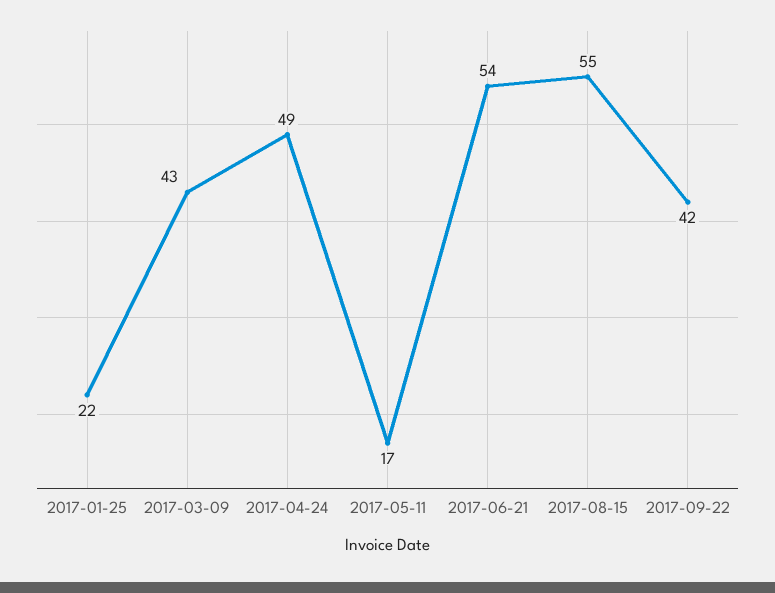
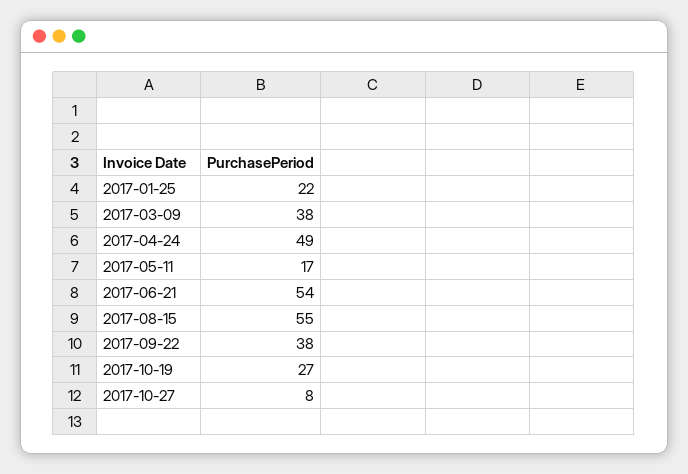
2017-03-09: 43 -> 38
2017-09-22: 42 -> 38
2017-10-19: none -> 27
2017-10-27: none -> 8

